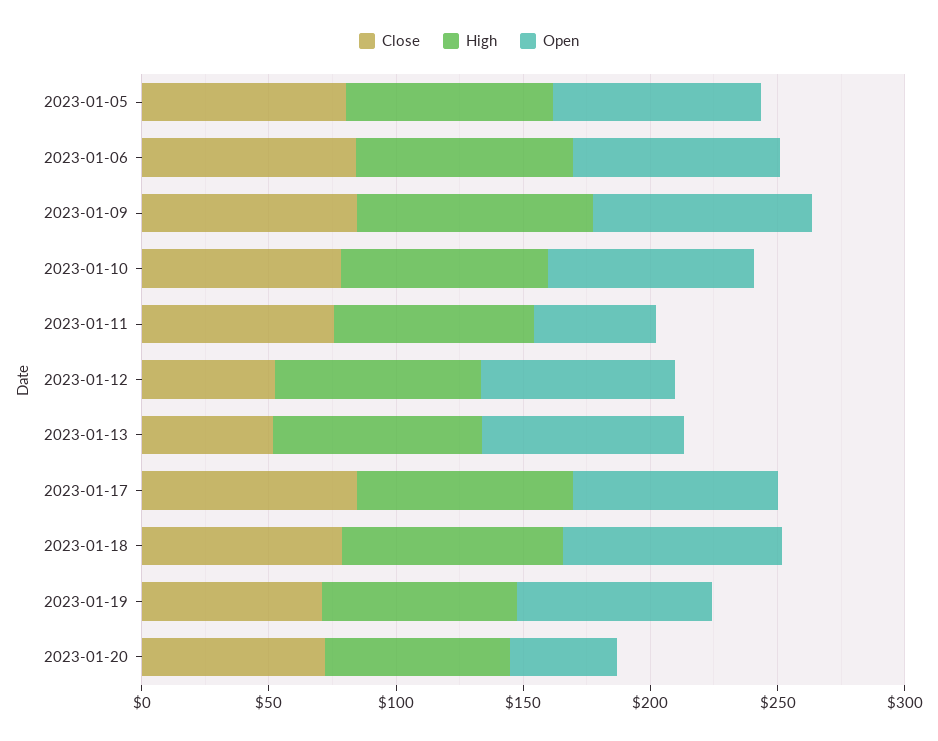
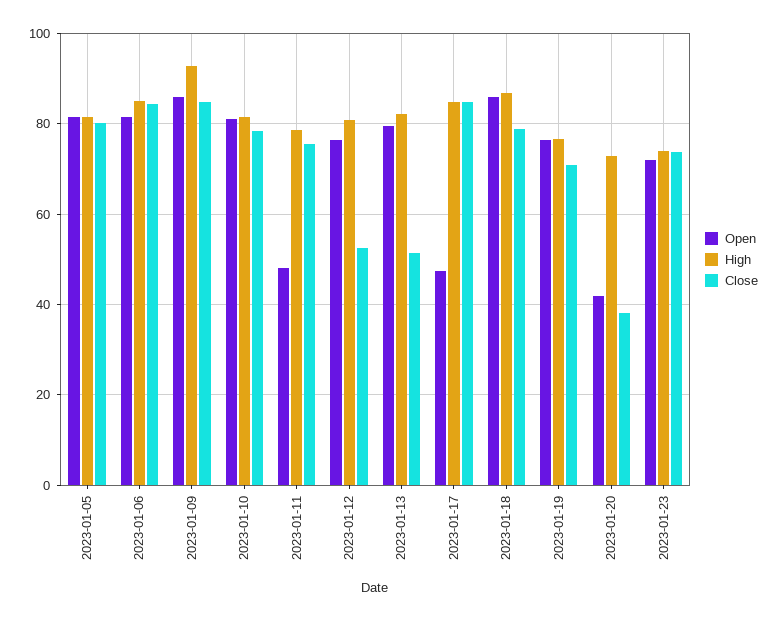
Open, 2023-01-17: 80 -> 48
Close, 2023-01-20: 70 -> 38
Open, 2023-01-23: none -> 72
High, 2023-01-23: none -> 74
Close, 2023-01-23: none -> 74

